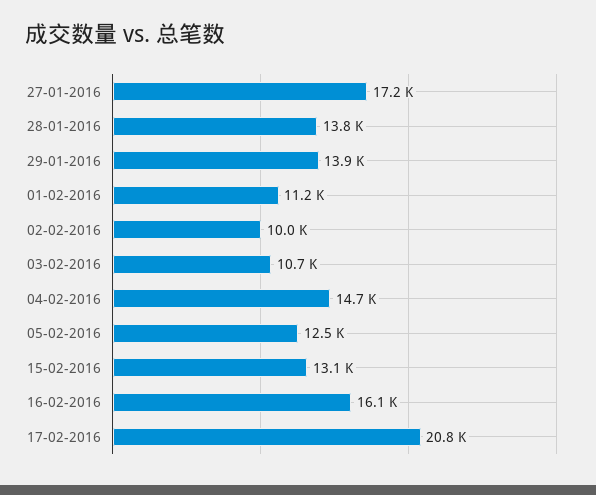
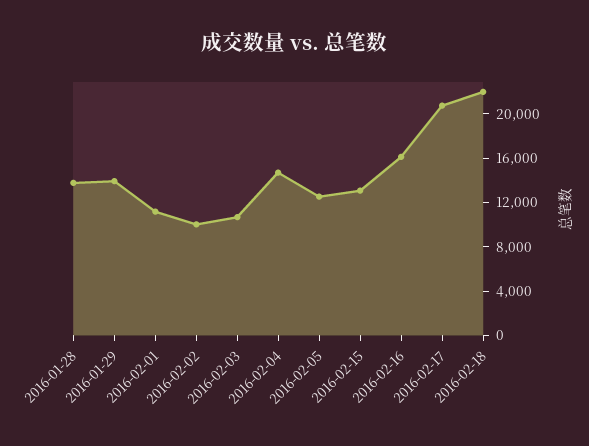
27-01-2016: 17200 -> none
2016-02-18: none -> 22000

